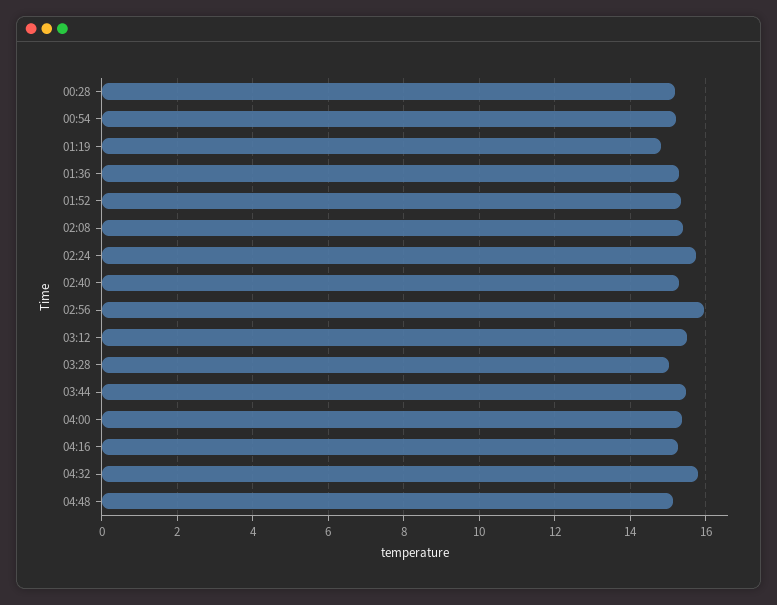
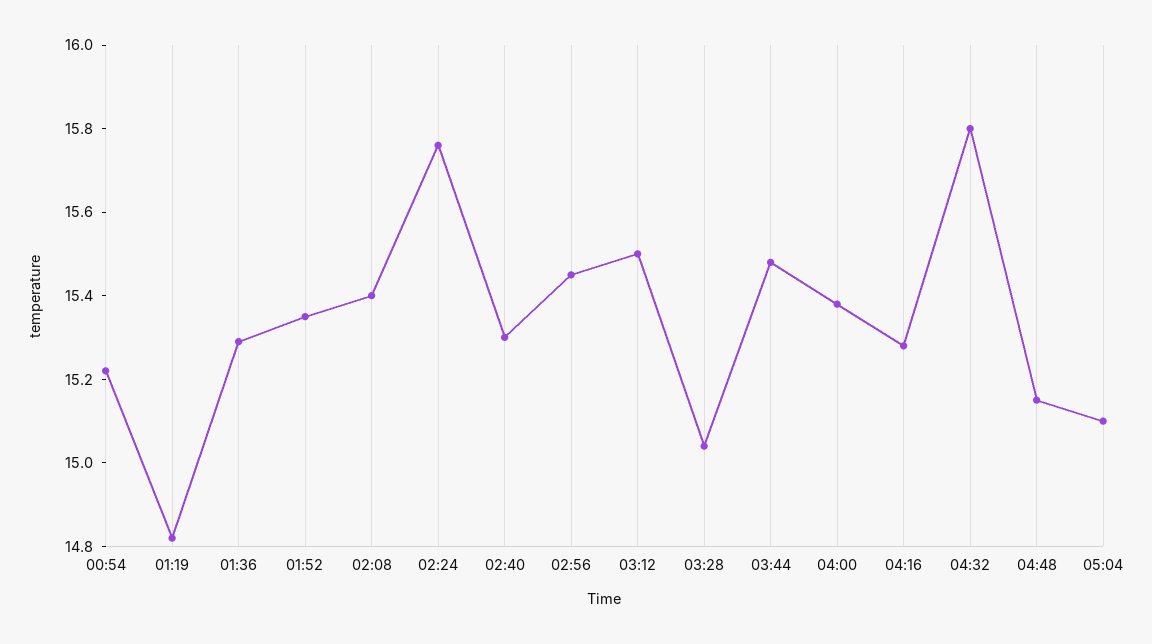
00:28: 15.2 -> none
02:56: 16 -> 15.45
05:04: none -> 15.1

